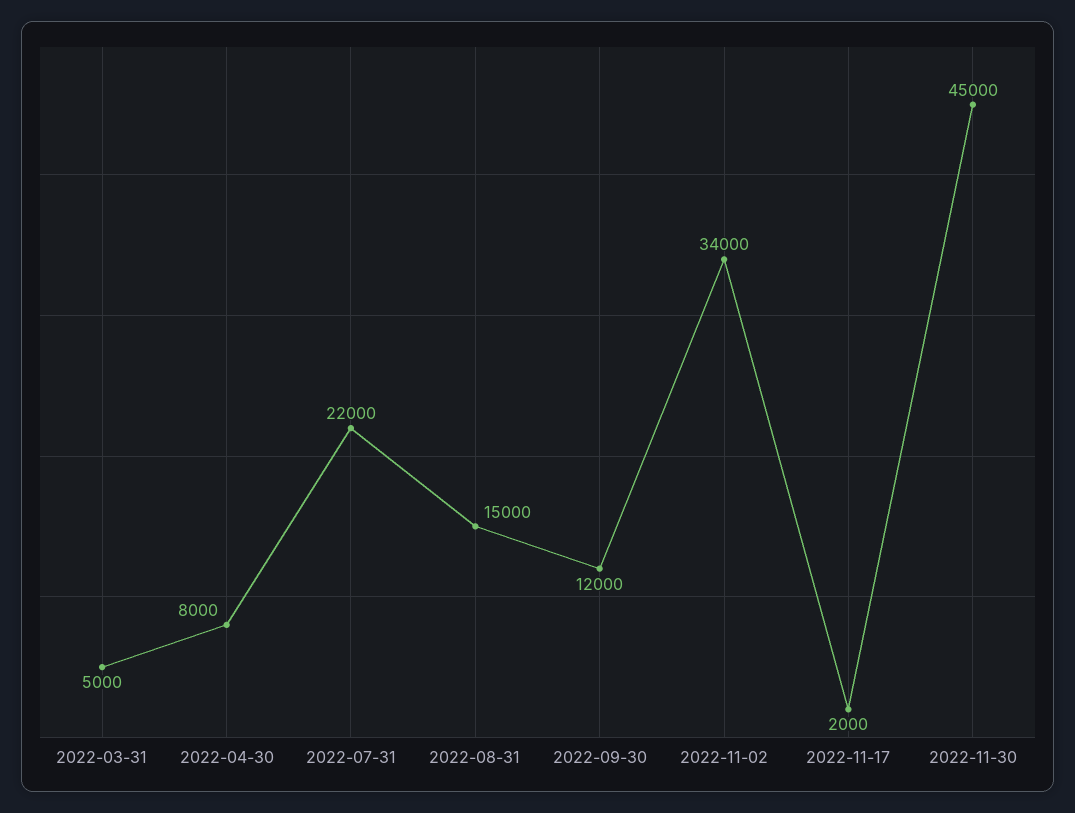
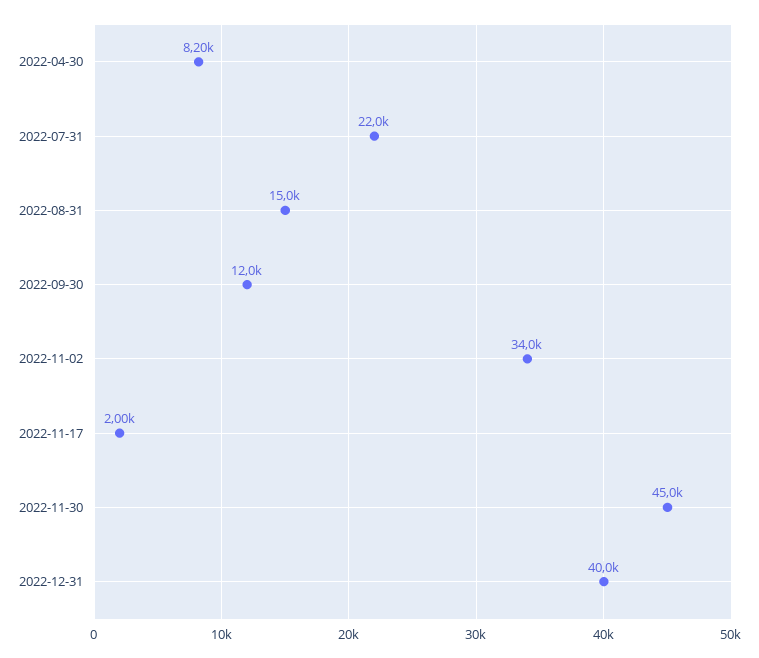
2022-03-31: 5000 -> none
2022-04-30: 8000 -> 8200
2022-12-31: none -> 40000

